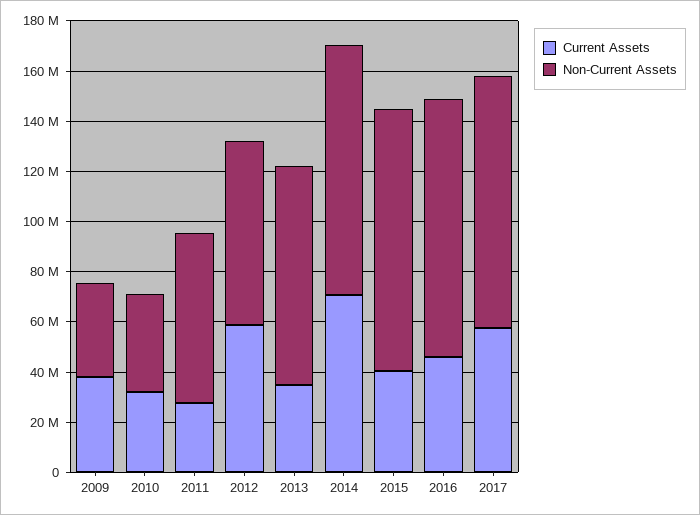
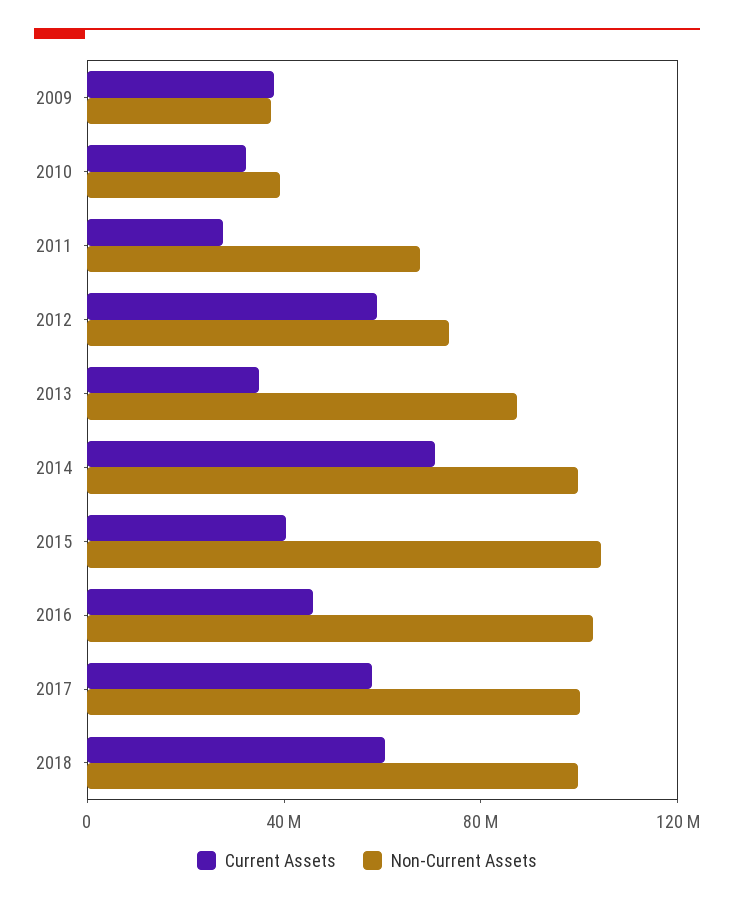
Current Assets, 2018: none -> 60000000
Non-Current Assets, 2018: none -> 100000000

